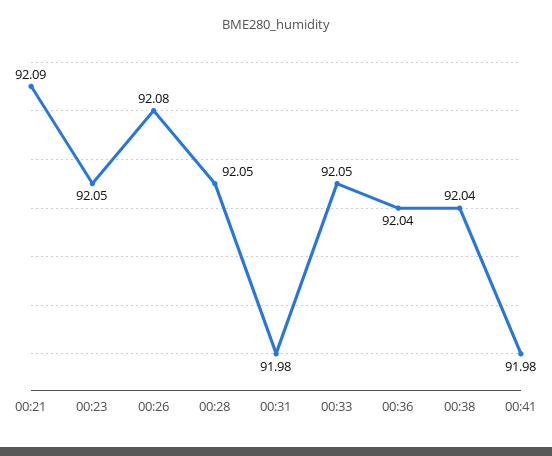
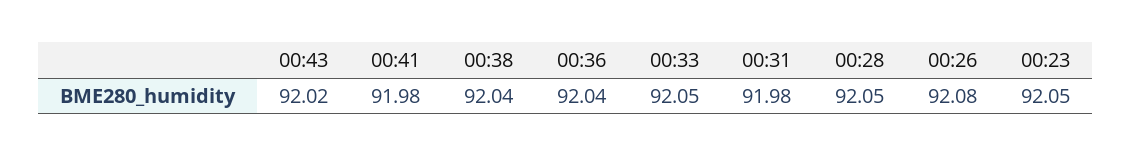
00:21: 92.09 -> none
00:43: none -> 92.02

